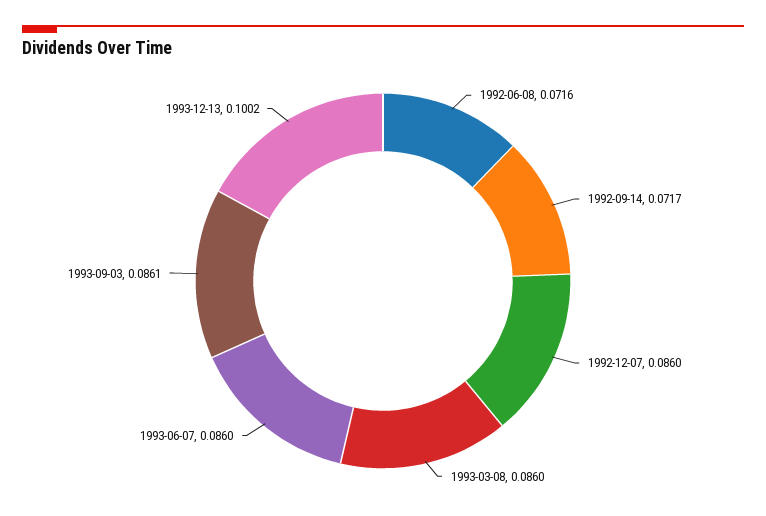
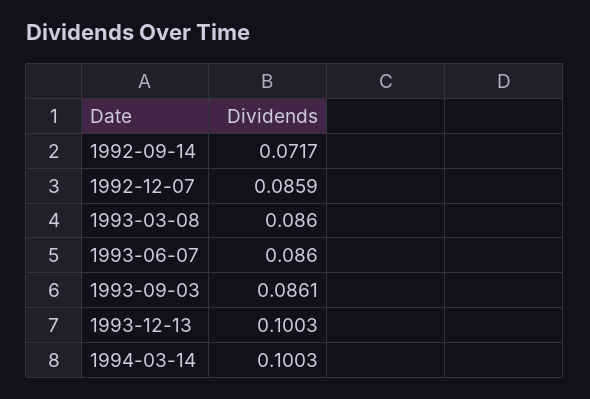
1992-06-08: 0.0716 -> none
1992-12-07: 0.086 -> 0.0859
1993-12-13: 0.1002 -> 0.1003
1994-03-14: none -> 0.1003

